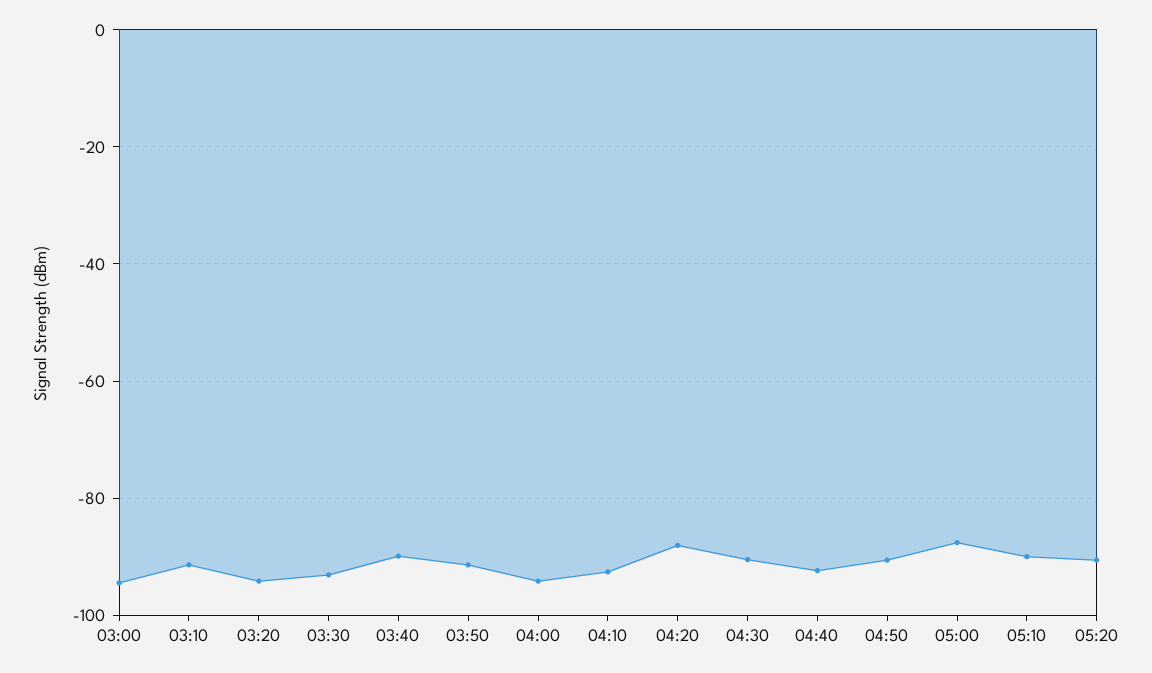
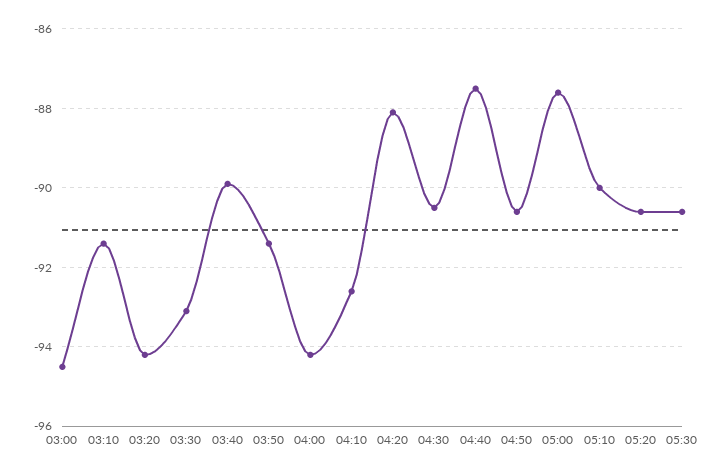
04:40: -92 -> -87.5
05:30: none -> -90.5

